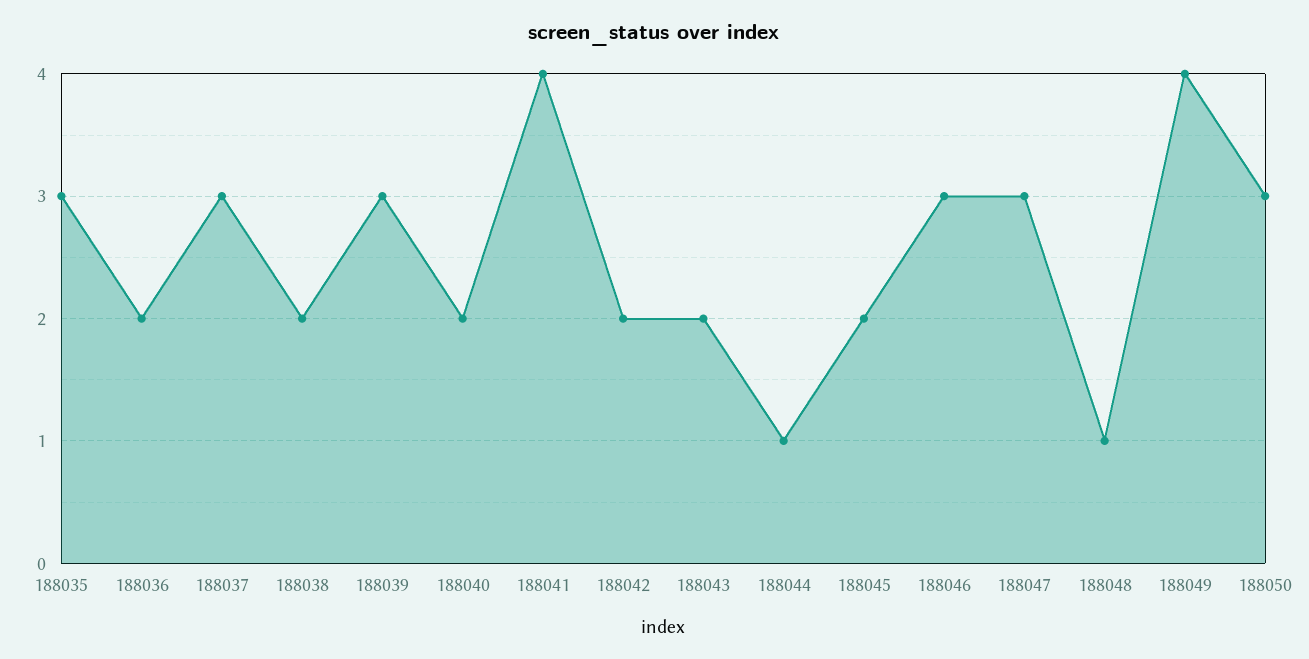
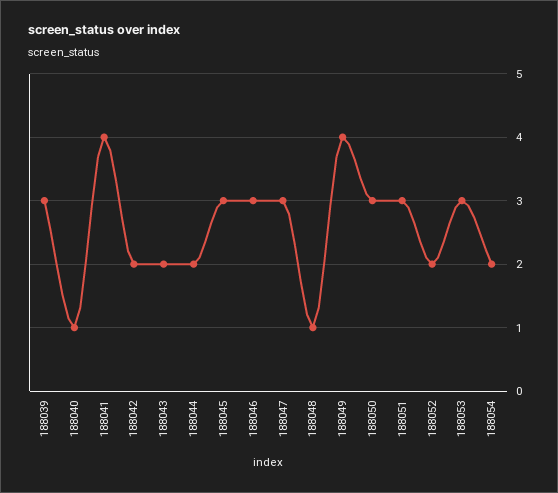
188035: 3 -> none
188036: 2 -> none
188037: 3 -> none
188038: 2 -> none
188040: 2 -> 1
188044: 1 -> 2
188045: 2 -> 3
188051: none -> 3
188052: none -> 2
188053: none -> 3
188054: none -> 2

